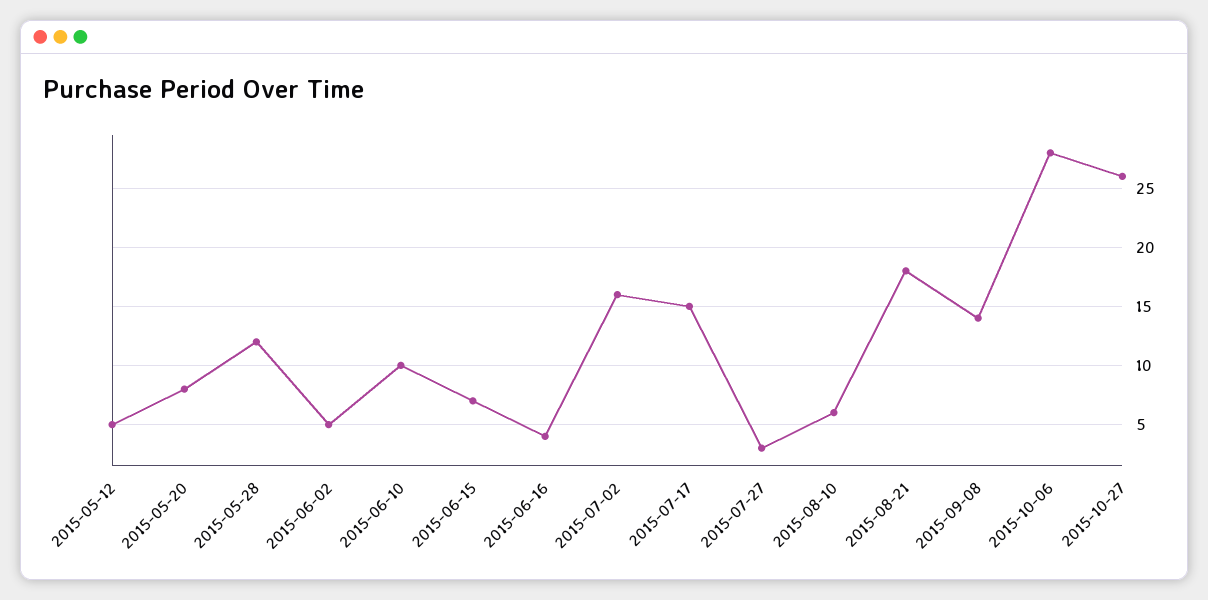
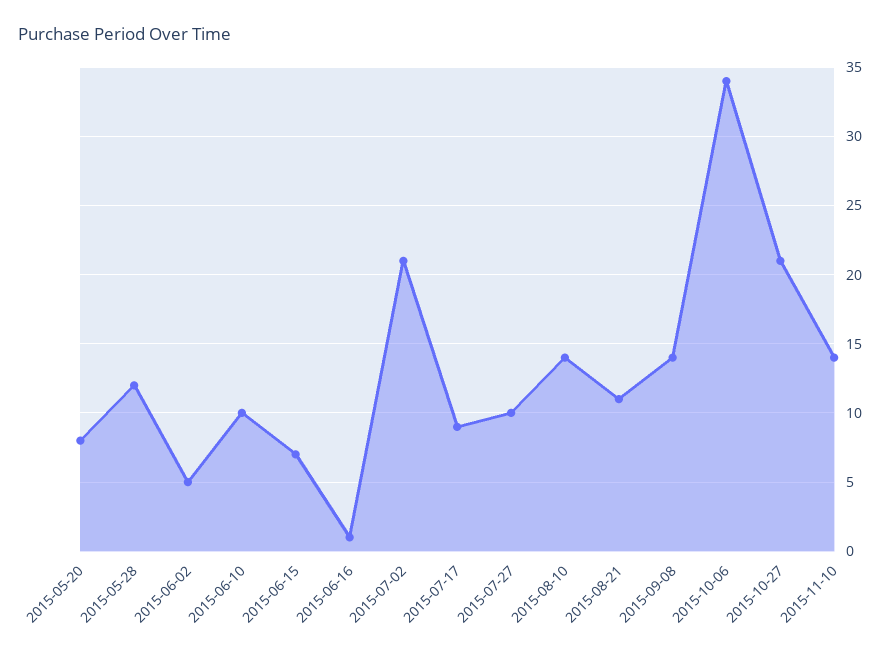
2015-05-12: 5 -> none
2015-06-16: 4 -> 1
2015-07-02: 16 -> 21
2015-07-17: 15 -> 9
2015-07-27: 3 -> 10
2015-08-10: 6 -> 14
2015-08-21: 18 -> 11
2015-10-06: 28 -> 34
2015-10-27: 26 -> 21
2015-11-10: none -> 14

